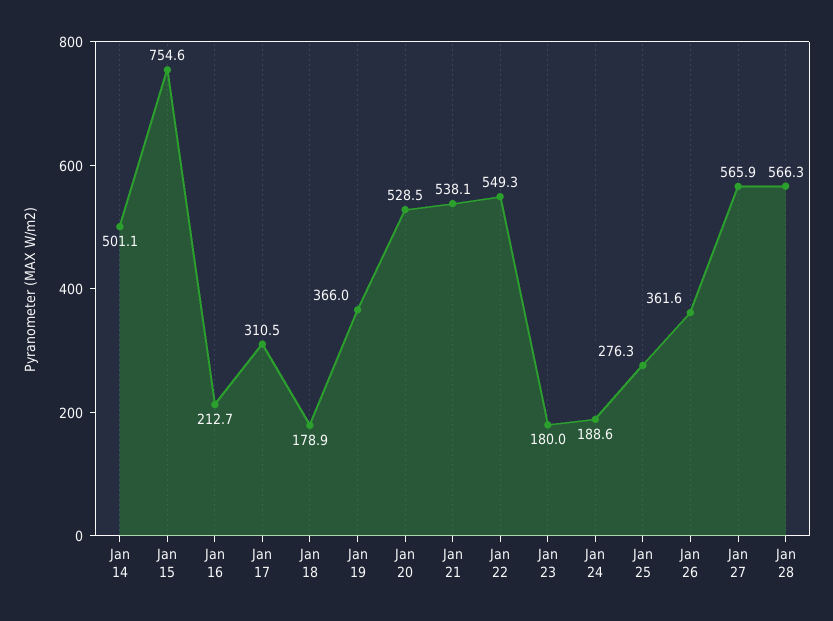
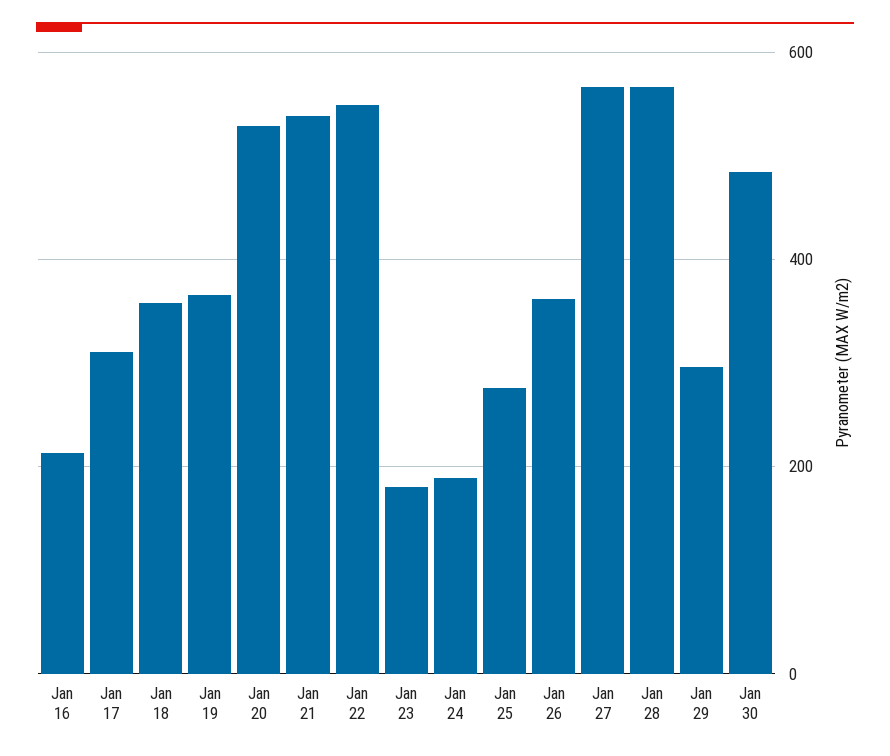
Jan 14: 501.1 -> none
Jan 15: 754.6 -> none
Jan 18: 178.9 -> 360
Jan 29: none -> 300
Jan 30: none -> 480

